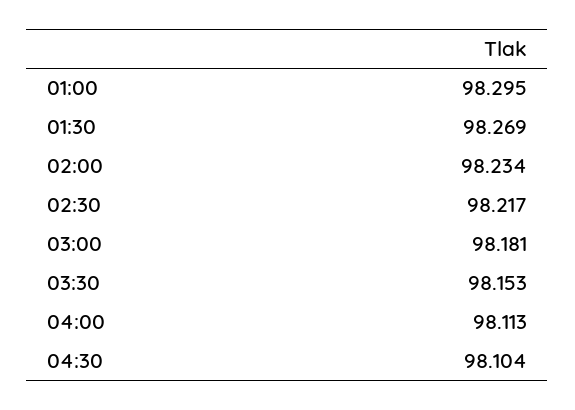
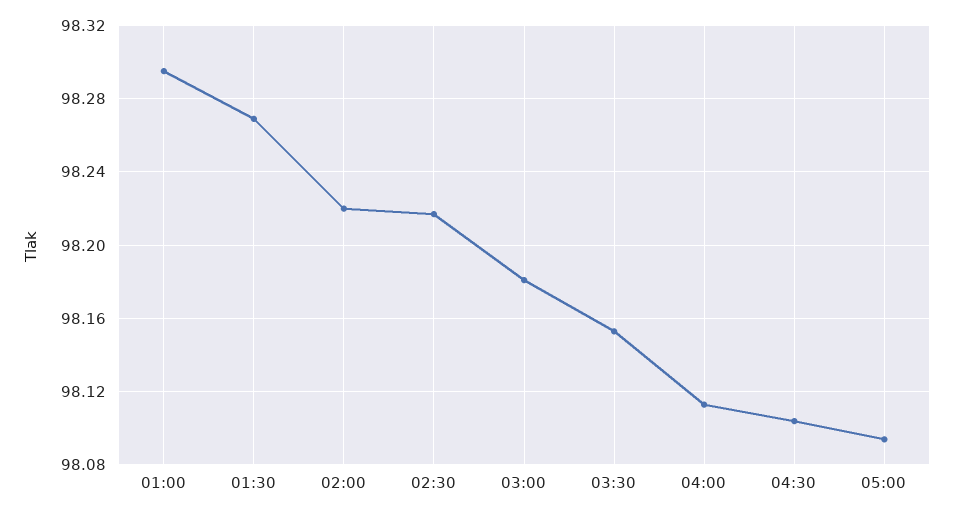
02:00: 98.234 -> 98.22
05:00: none -> 98.095

